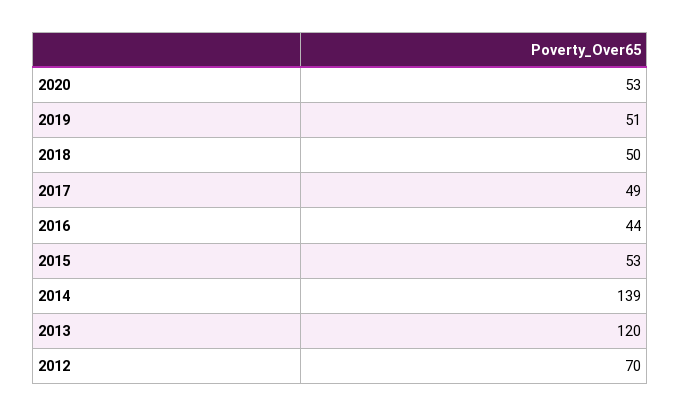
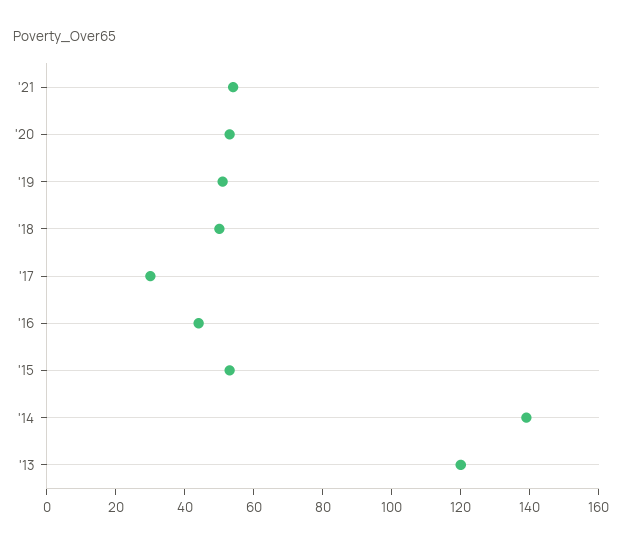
2017: 49 -> 30
2012: 70 -> none
'21: none -> 55

